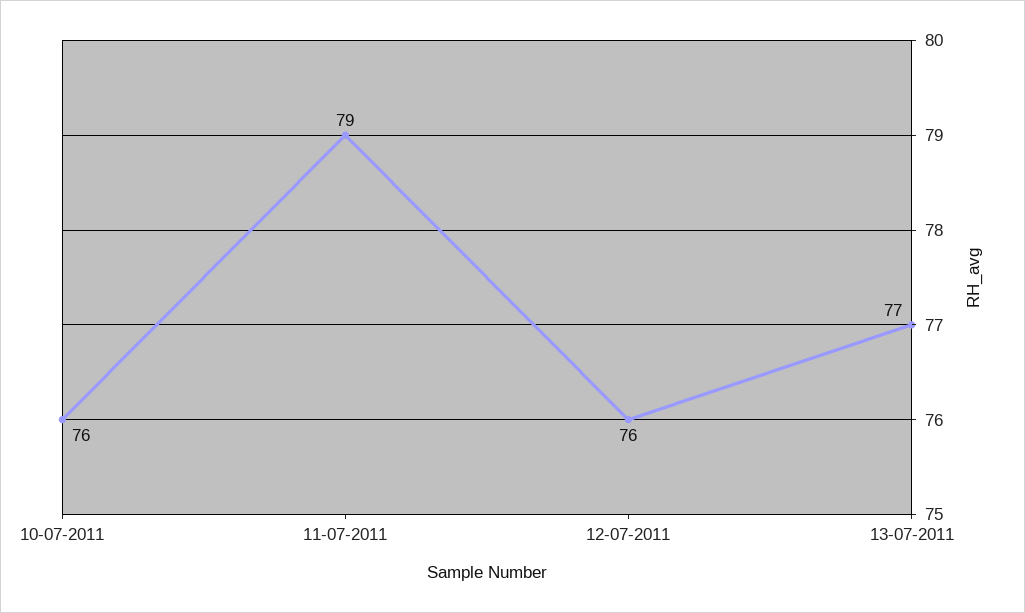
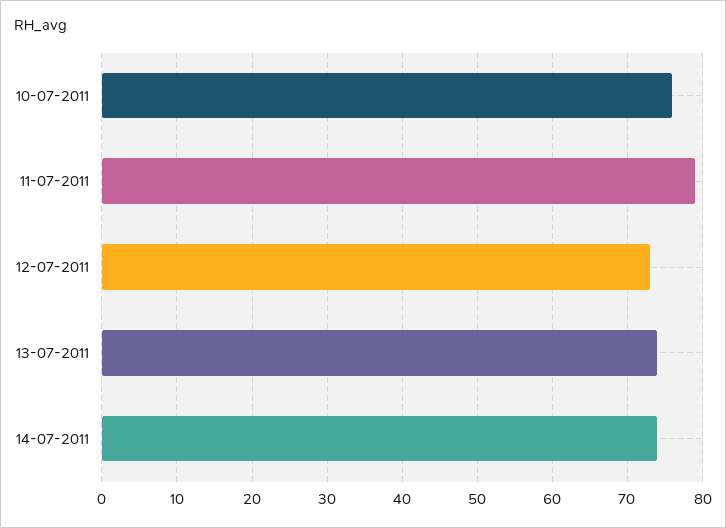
12-07-2011: 76 -> 73
13-07-2011: 77 -> 74
14-07-2011: none -> 74

